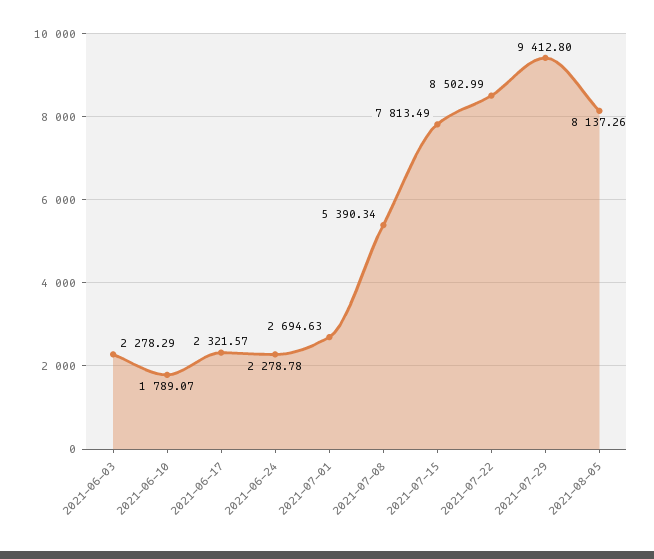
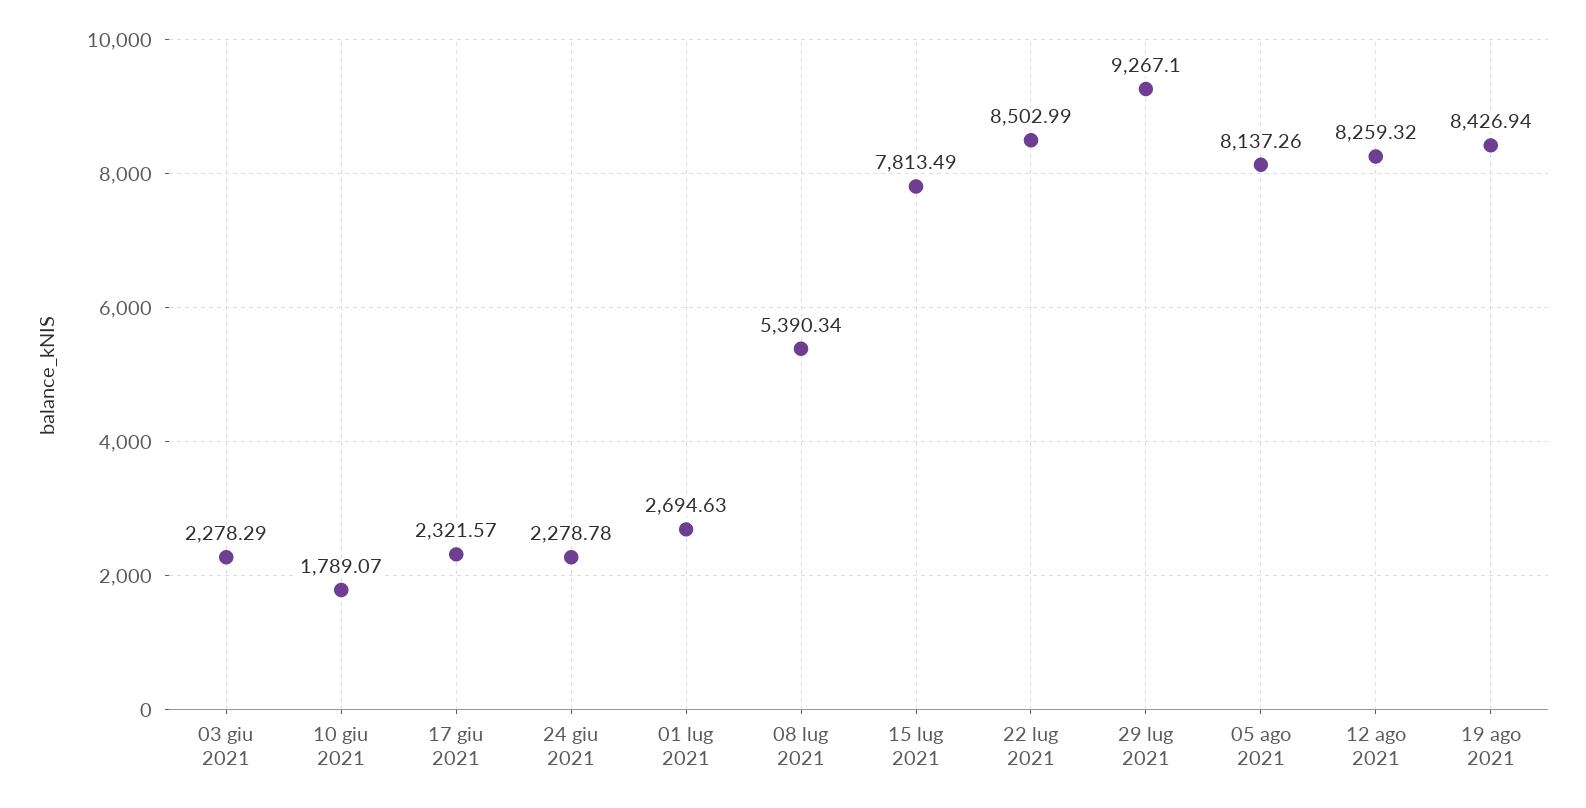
2021-07-29: 9412.8 -> 9267.1
12 ago 2021: none -> 8259.32
19 ago 2021: none -> 8426.94

